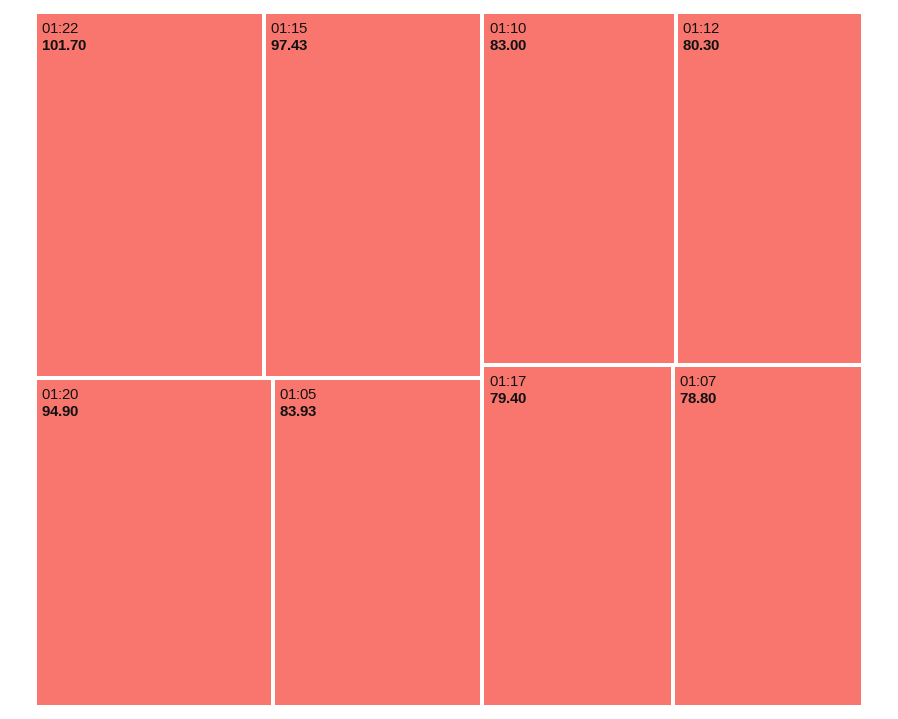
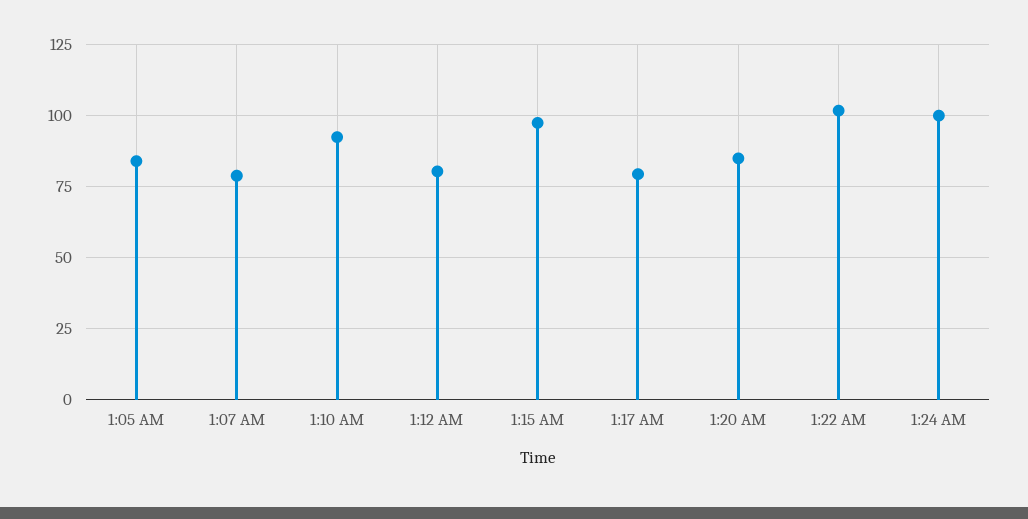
01:20: 94.9 -> 85
01:10: 83 -> 92.5
1:24 AM: none -> 100

